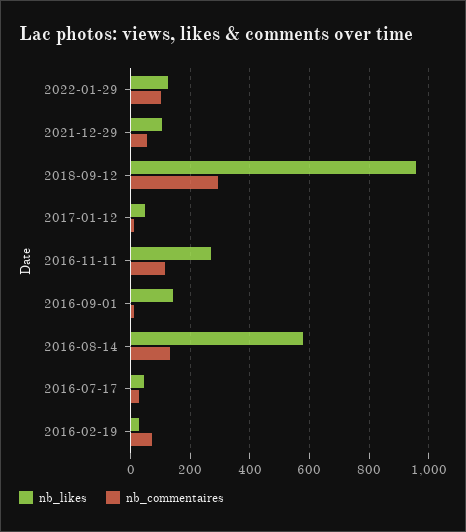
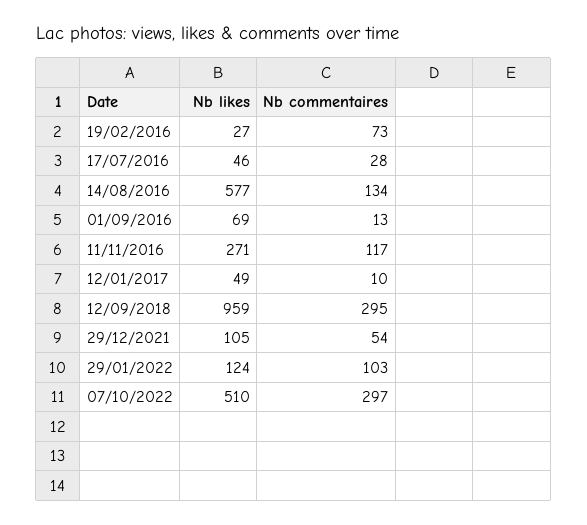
nb_likes, 2016-09-01: 150 -> 69
nb_likes, 07/10/2022: none -> 510
nb_commentaires, 07/10/2022: none -> 297

